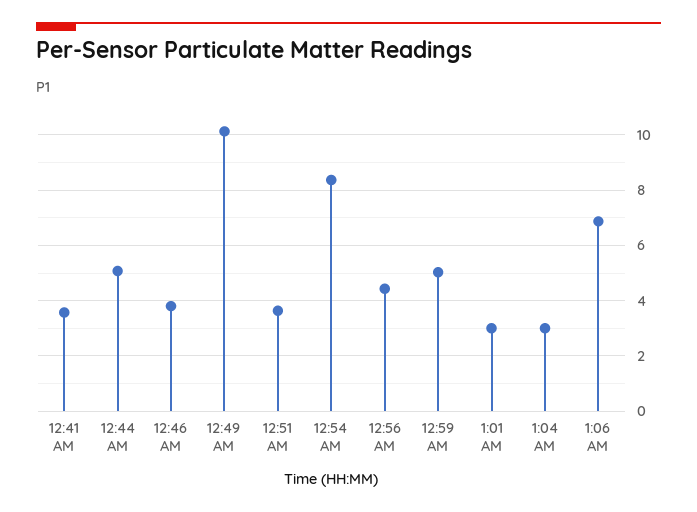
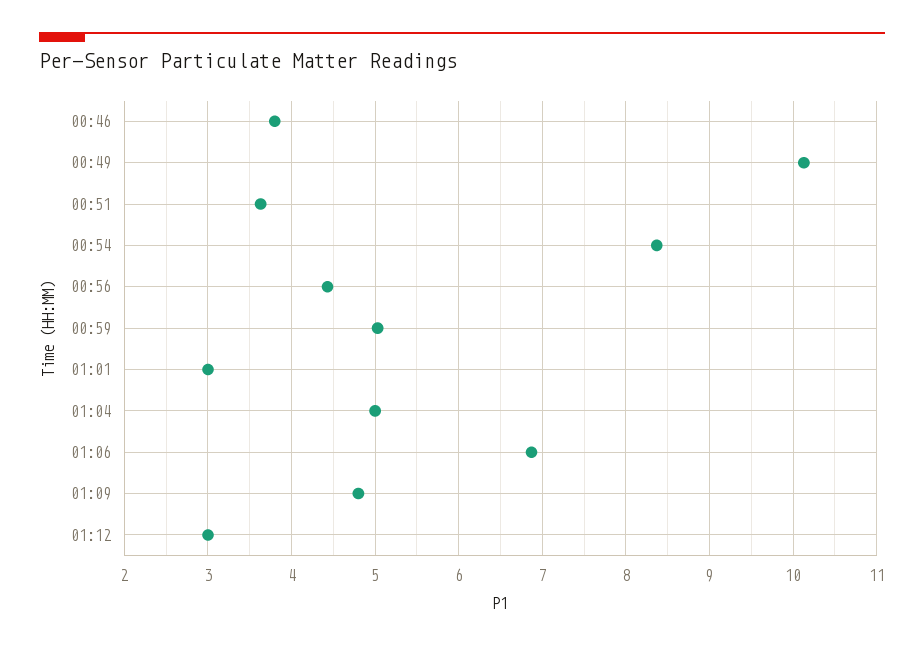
12:41 AM: 3.5 -> none
12:44 AM: 5 -> none
1:04 AM: 3 -> 5
01:09: none -> 4.8
01:12: none -> 3

